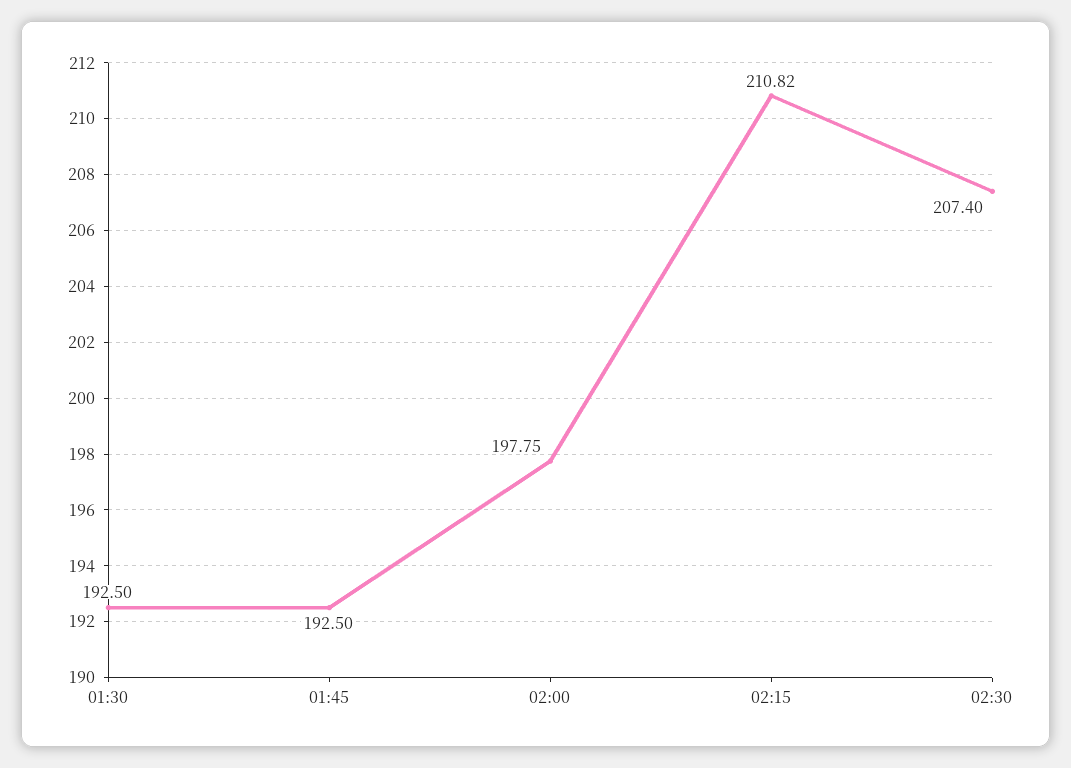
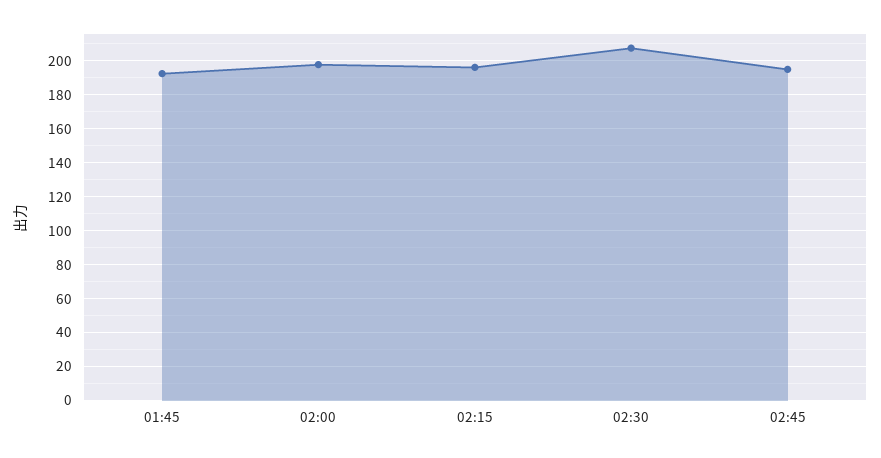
01:30: 192.5 -> none
02:15: 210.82 -> 195
02:45: none -> 195

